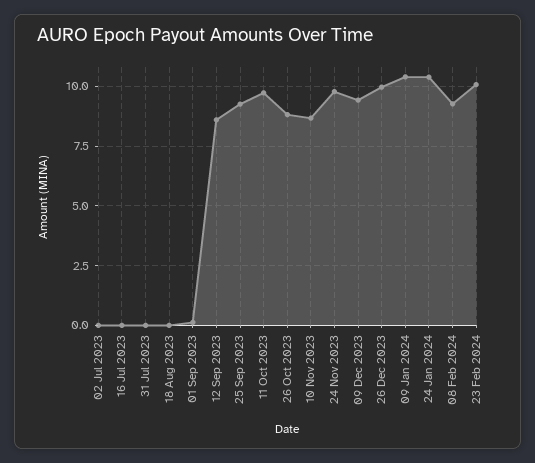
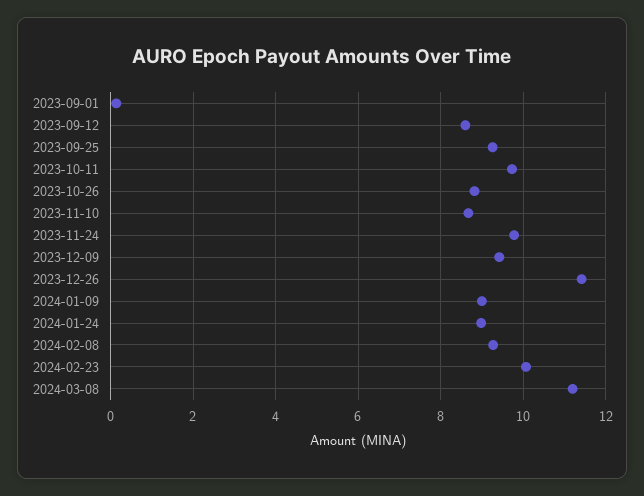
02 Jul 2023: 0 -> none
16 Jul 2023: 0 -> none
31 Jul 2023: 0 -> none
18 Aug 2023: 0 -> none
26 Dec 2023: 10 -> 11.4
09 Jan 2024: 10.5 -> 9
24 Jan 2024: 10.5 -> 9
2024-03-08: none -> 11.2

